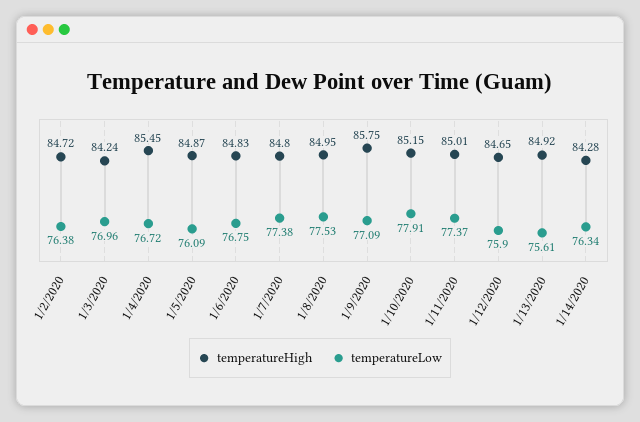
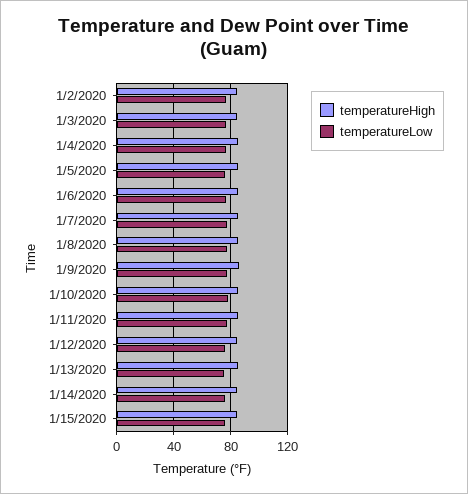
temperatureHigh, 1/15/2020: none -> 85
temperatureLow, 1/15/2020: none -> 75

